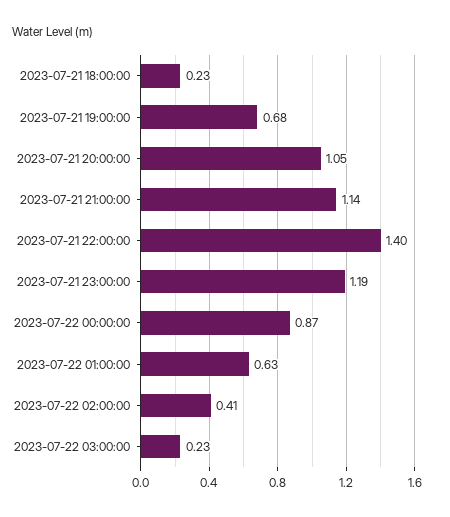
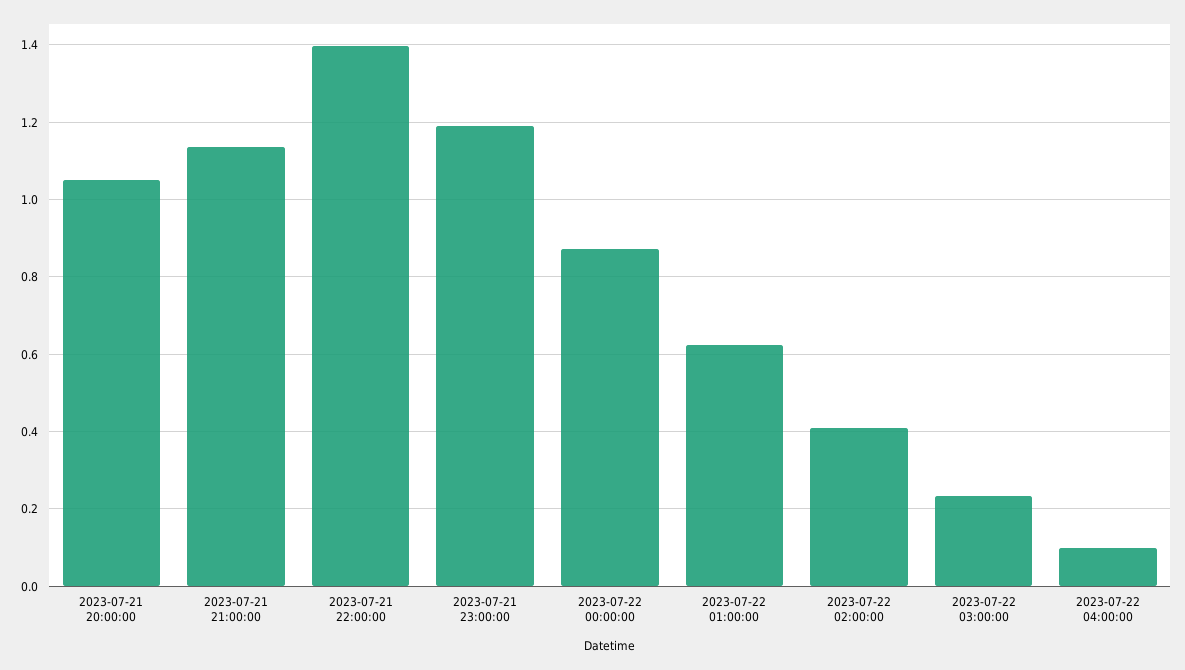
2023-07-21 18:00:00: 0.23 -> none
2023-07-21 19:00:00: 0.68 -> none
2023-07-22 04:00:00: none -> 0.1

